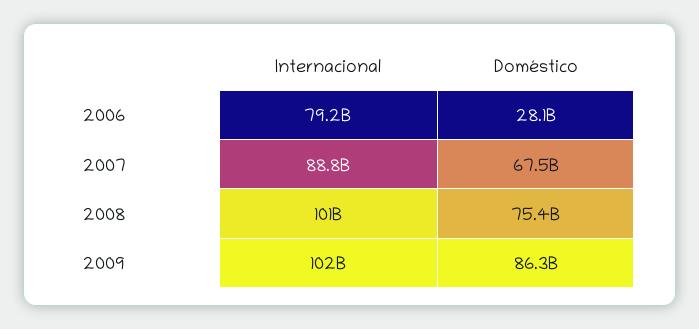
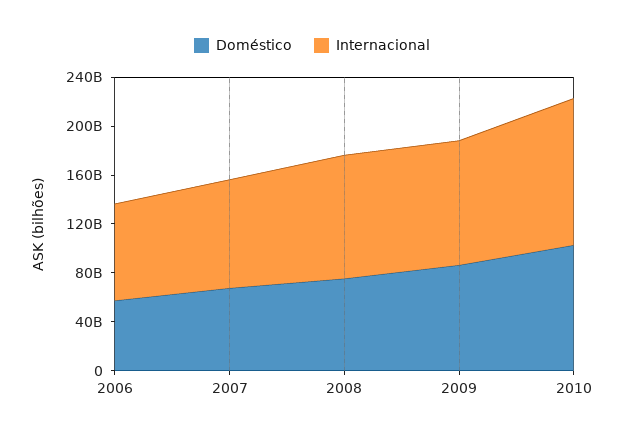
Doméstico, 2006: 28100000000 -> 60000000000
Doméstico, 2010: none -> 100000000000
Internacional, 2010: none -> 120000000000

